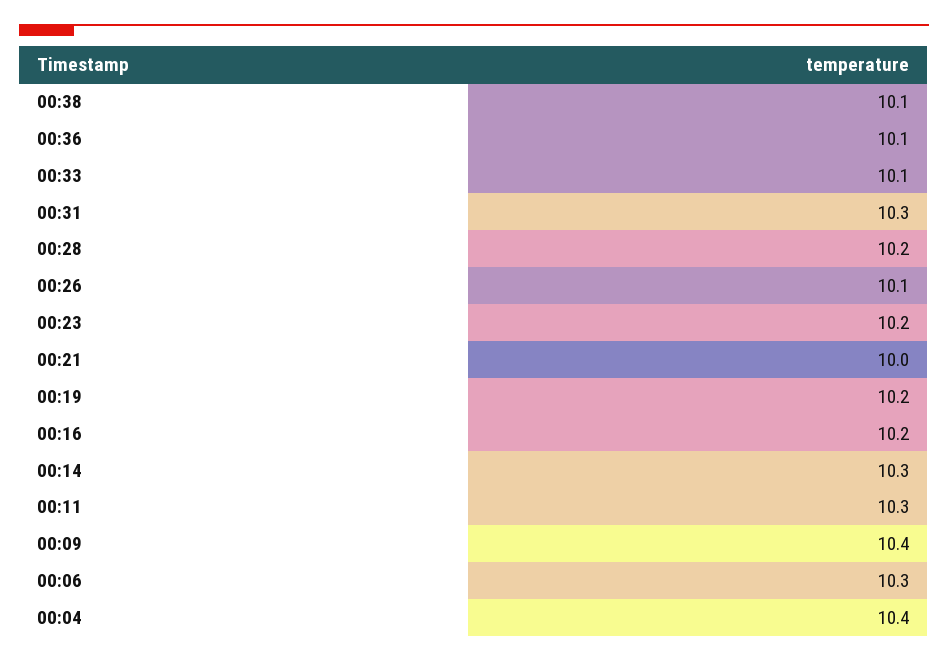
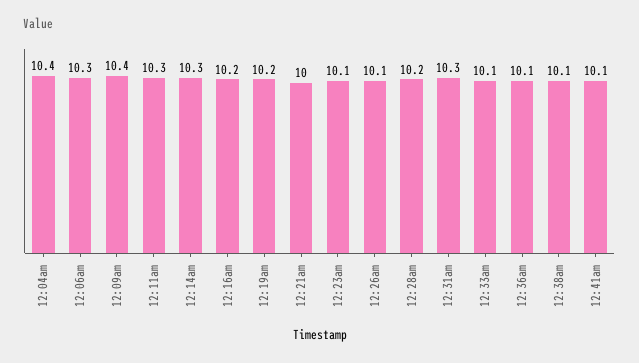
00:23: 10.2 -> 10.1
12:41am: none -> 10.1

